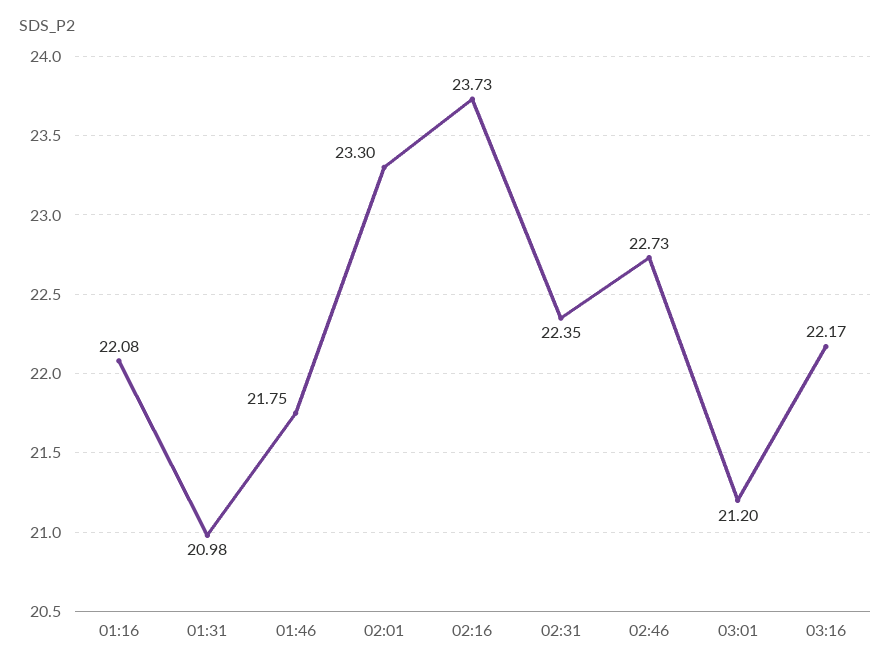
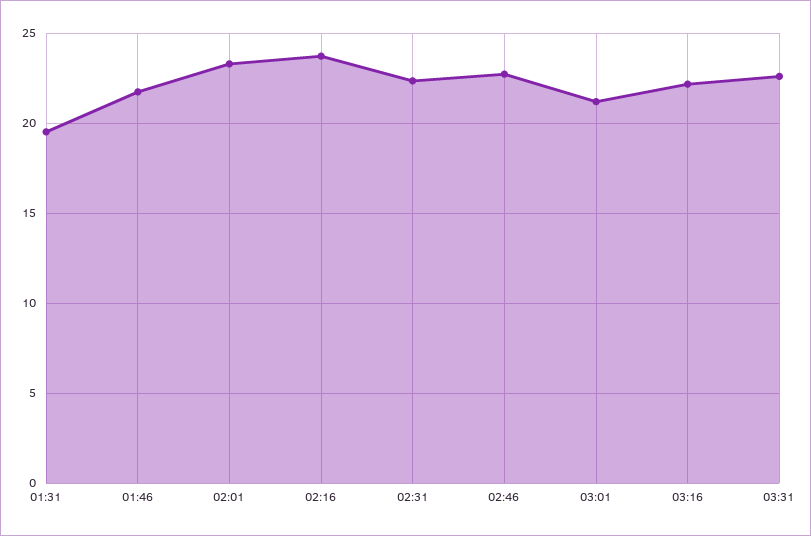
01:16: 22.08 -> none
01:31: 20.98 -> 19.5
03:31: none -> 22.5

